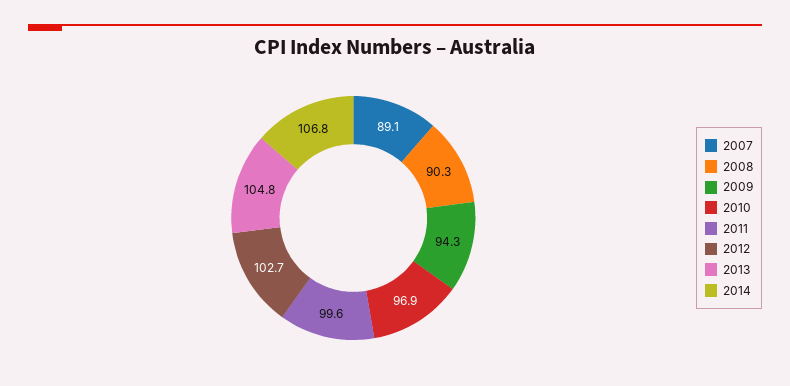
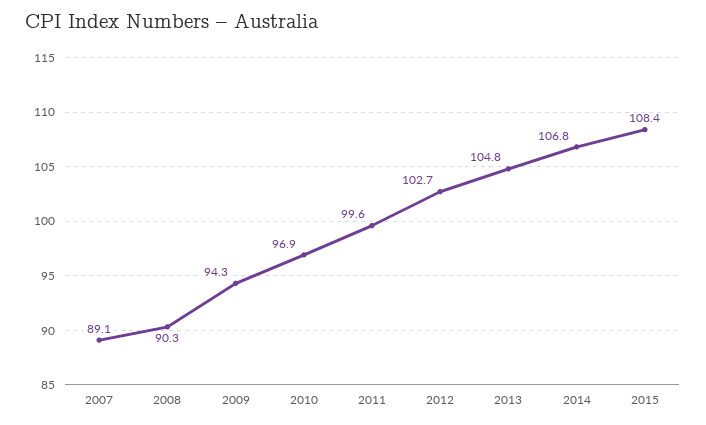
2015: none -> 108.4

